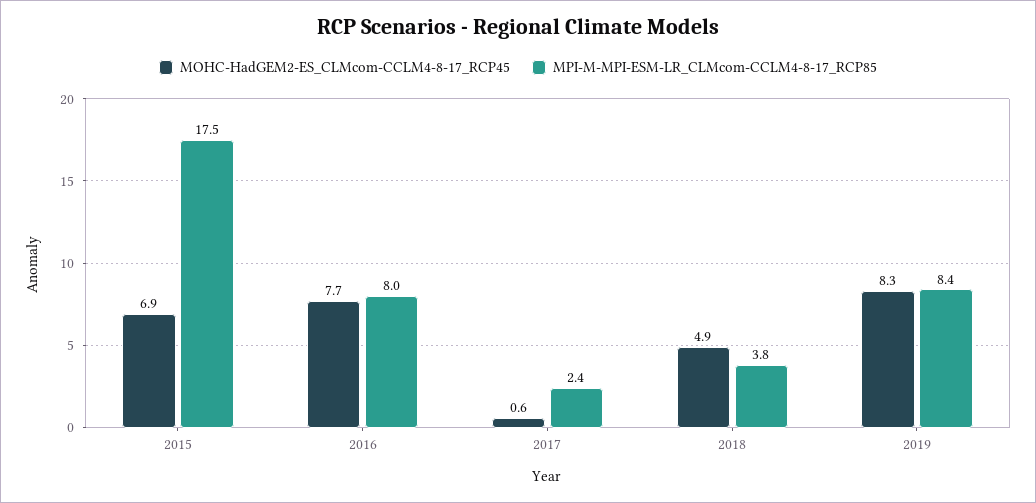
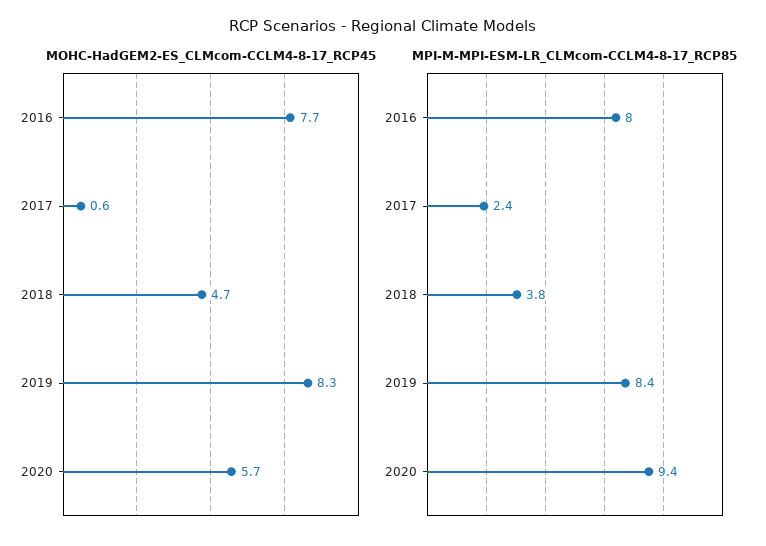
MOHC-HadGEM2-ES_CLMcom-CCLM4-8-17_RCP45, 2015: 6.9 -> none
MPI-M-MPI-ESM-LR_CLMcom-CCLM4-8-17_RCP85, 2015: 17.5 -> none
MOHC-HadGEM2-ES_CLMcom-CCLM4-8-17_RCP45, 2018: 4.9 -> 4.7
MOHC-HadGEM2-ES_CLMcom-CCLM4-8-17_RCP45, 2020: none -> 5.7
MPI-M-MPI-ESM-LR_CLMcom-CCLM4-8-17_RCP85, 2020: none -> 9.4

